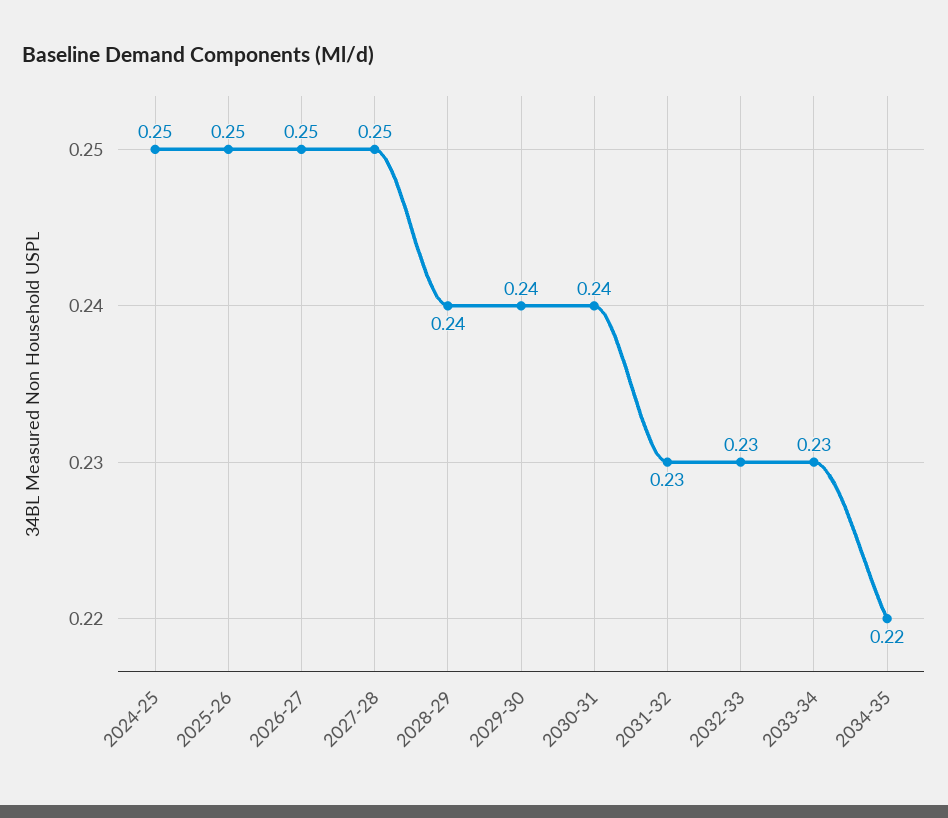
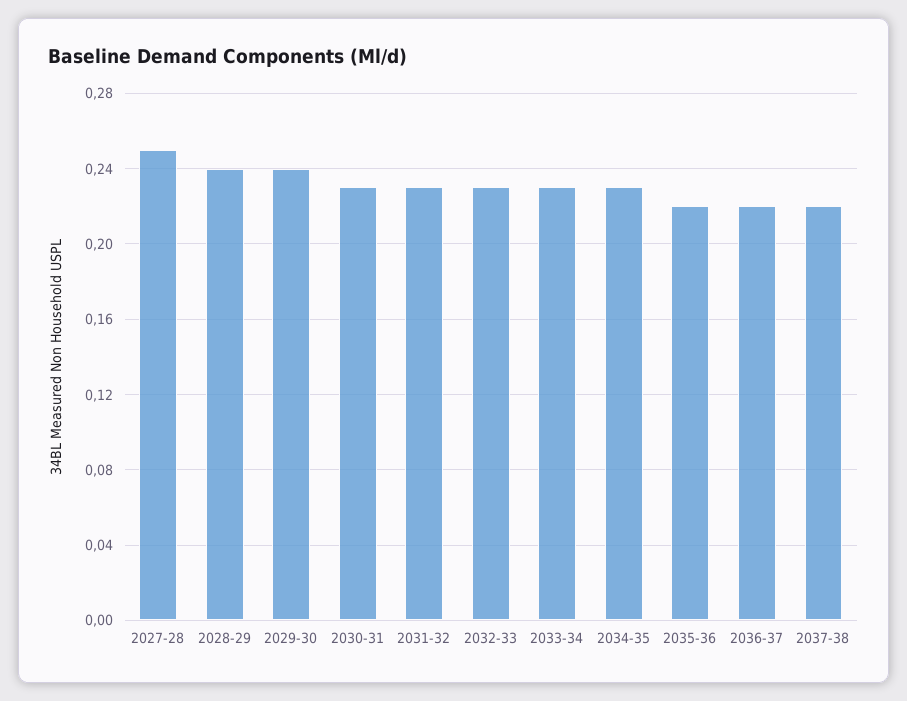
2024-25: 0.25 -> none
2025-26: 0.25 -> none
2026-27: 0.25 -> none
2030-31: 0.24 -> 0.23
2034-35: 0.22 -> 0.23
2035-36: none -> 0.22
2036-37: none -> 0.22
2037-38: none -> 0.22

